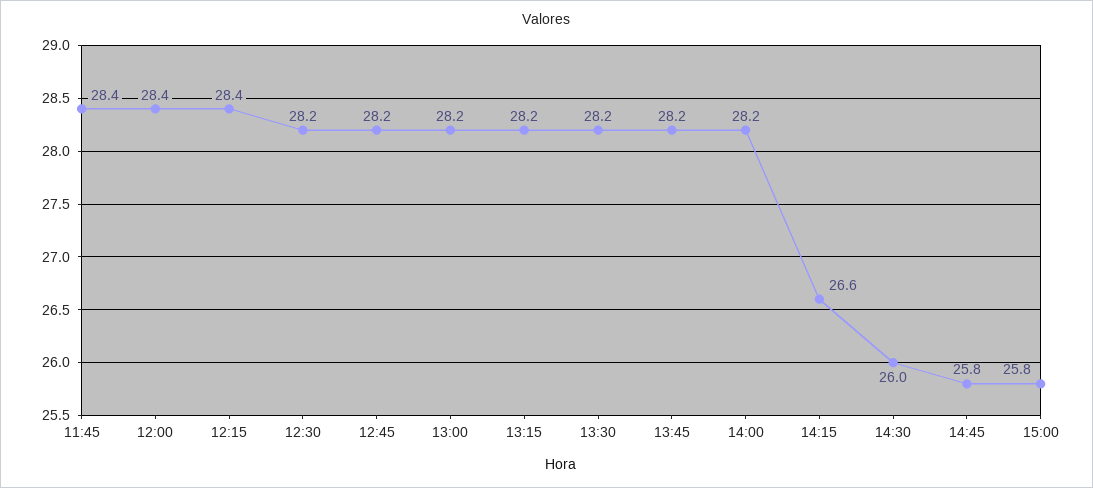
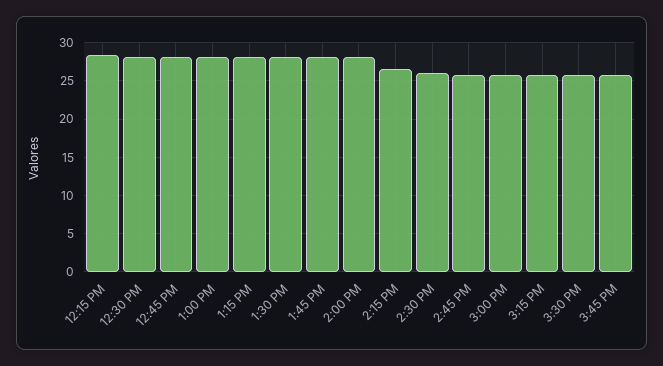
11:45: 28.4 -> none
12:00: 28.4 -> none
3:15 PM: none -> 26
3:30 PM: none -> 26
3:45 PM: none -> 26

